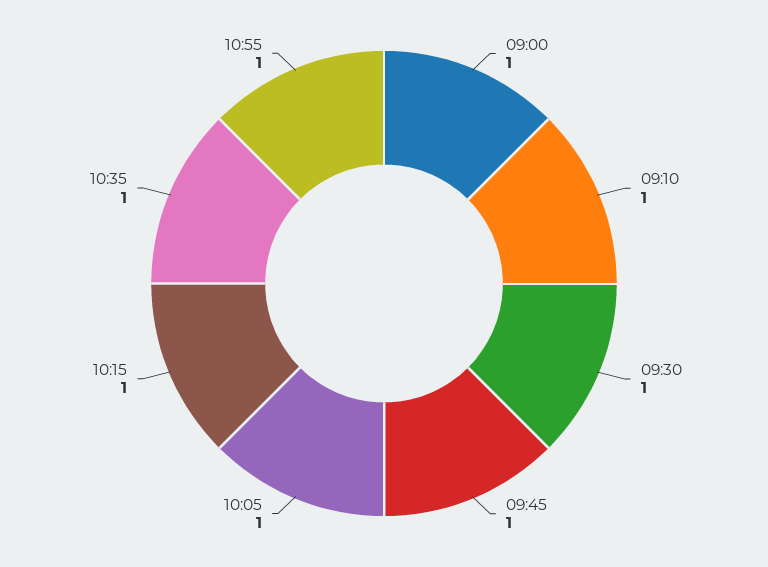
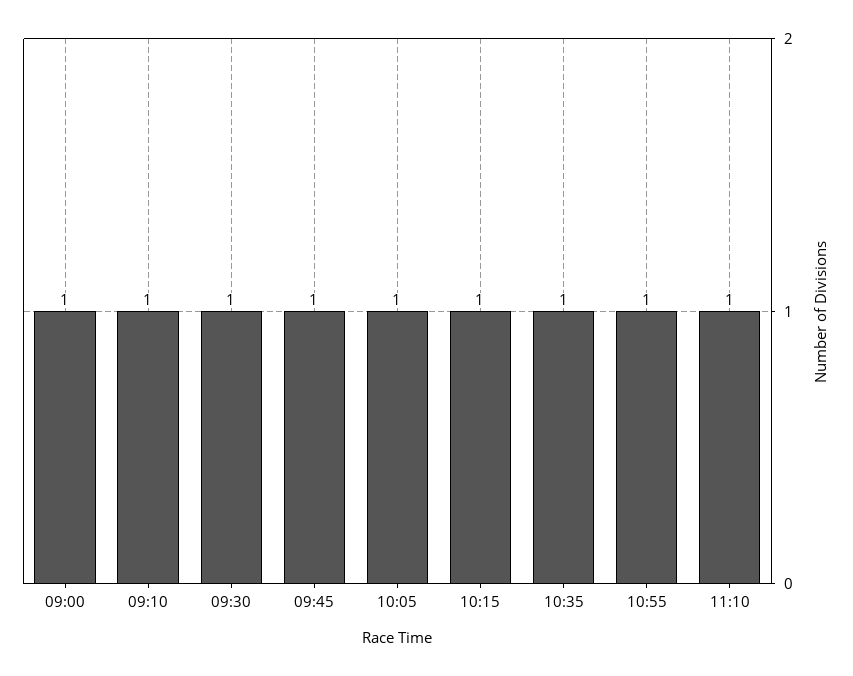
11:10: none -> 1

